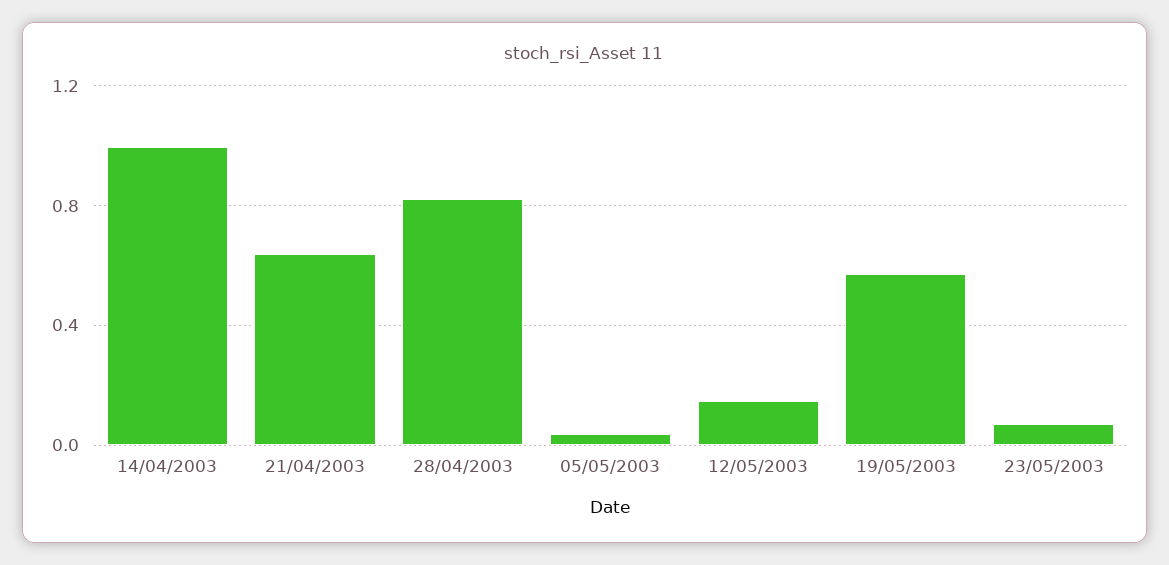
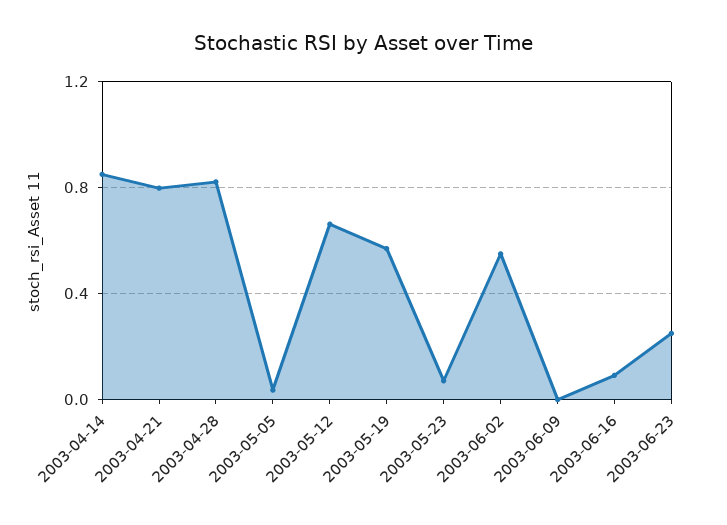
14/04/2003: 1 -> 0.85
21/04/2003: 0.65 -> 0.8
12/05/2003: 0.15 -> 0.65
2003-06-02: none -> 0.55
2003-06-09: none -> 0
2003-06-16: none -> 0.1
2003-06-23: none -> 0.25

